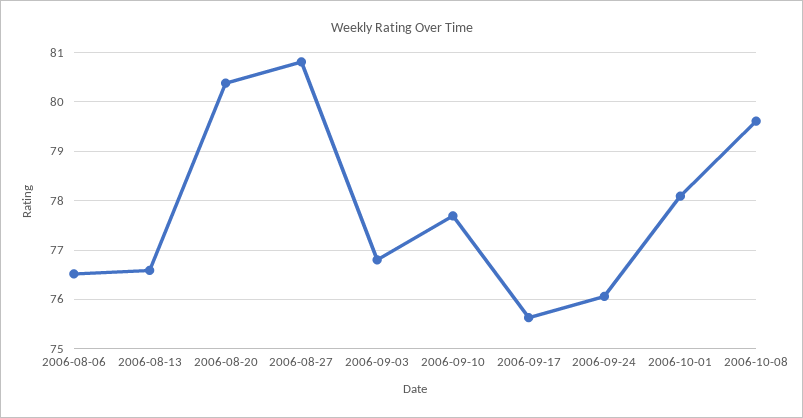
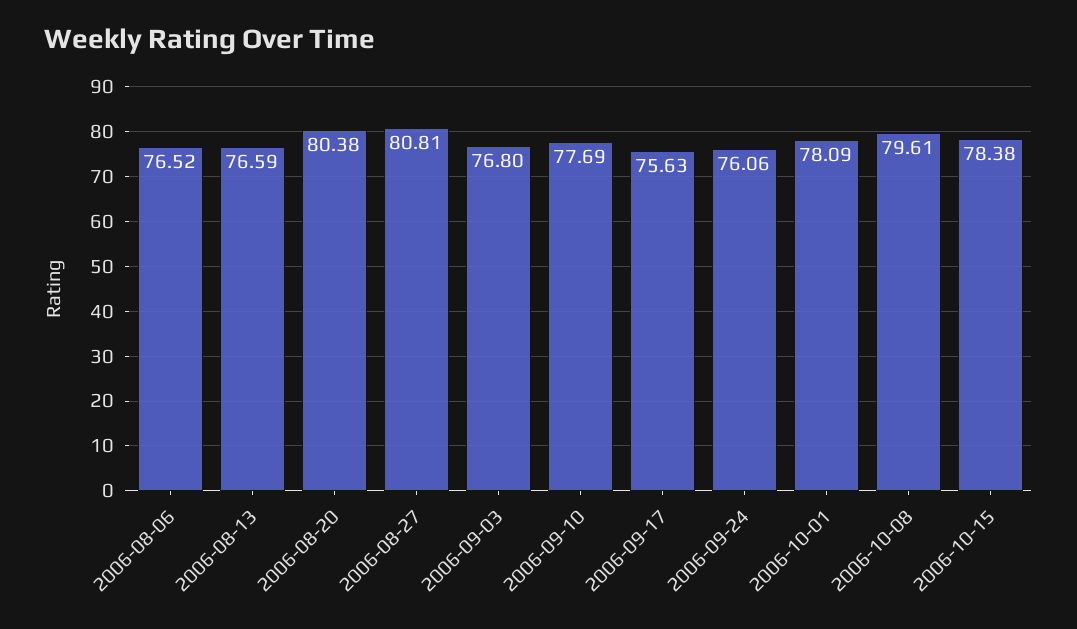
2006-10-15: none -> 78.38

